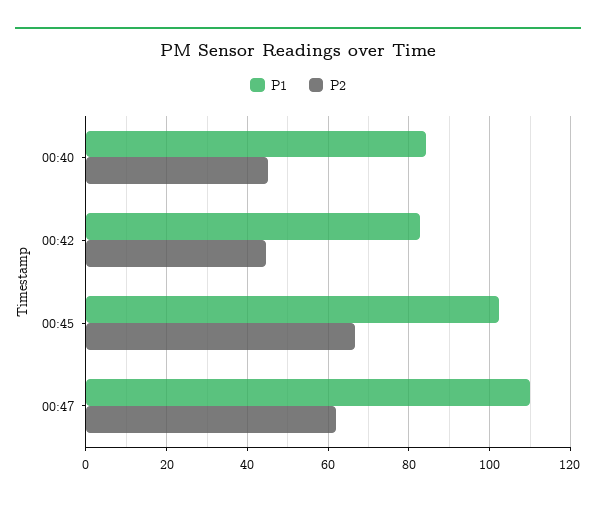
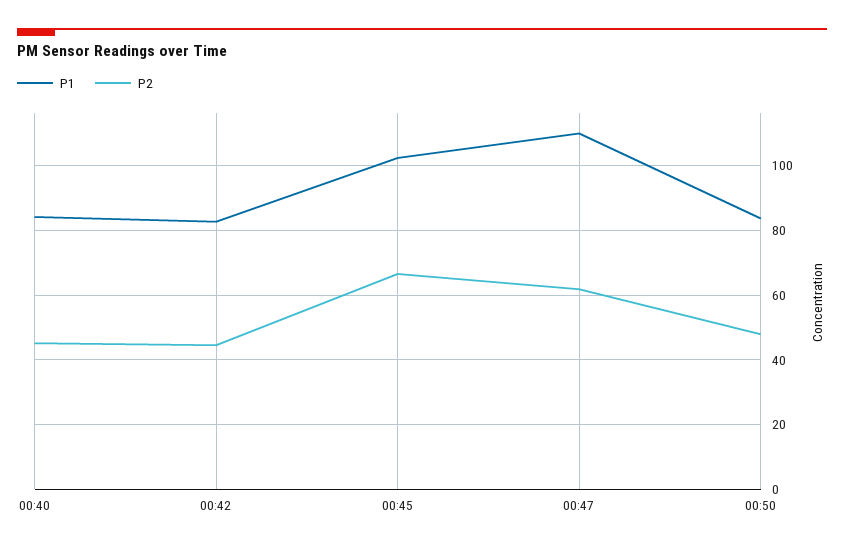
P1, 00:50: none -> 84
P2, 00:50: none -> 48

